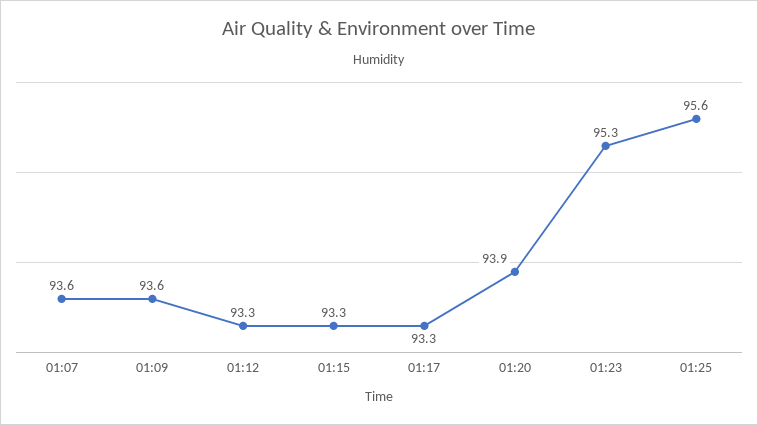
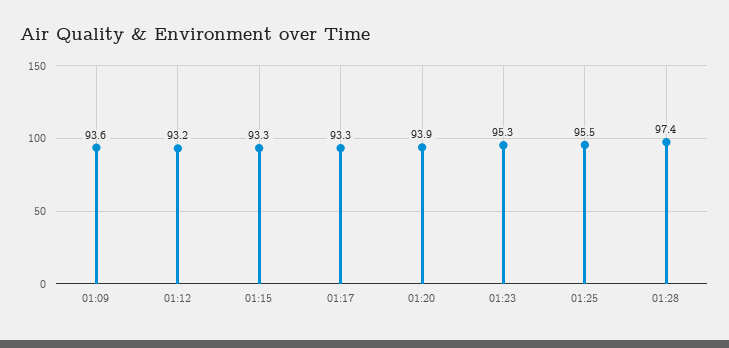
01:07: 93.6 -> none
01:12: 93.3 -> 93.2
01:25: 95.6 -> 95.5
01:28: none -> 97.4

